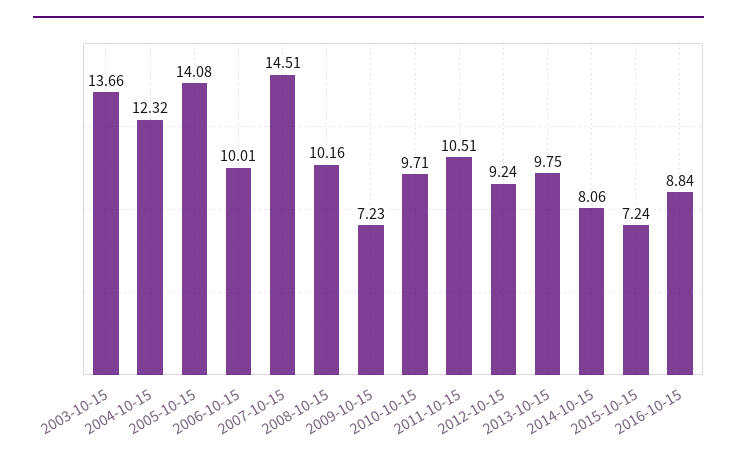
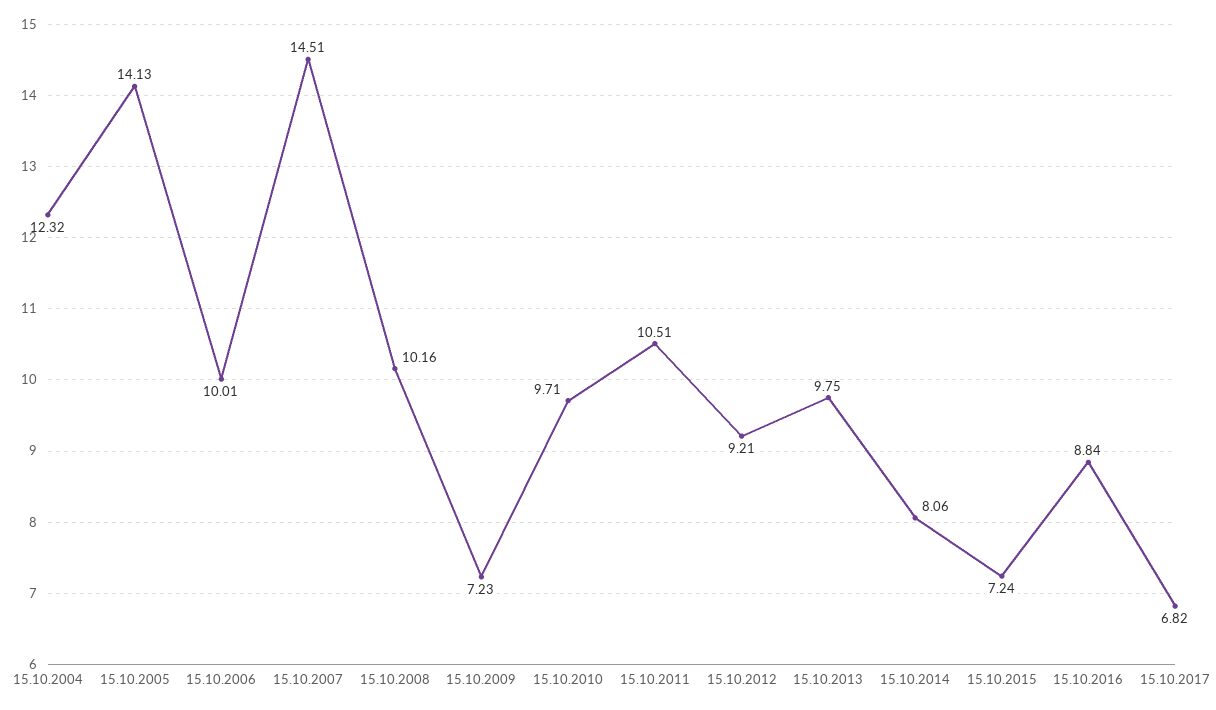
2003-10-15: 13.66 -> none
2005-10-15: 14.08 -> 14.13
2012-10-15: 9.24 -> 9.21
15.10.2017: none -> 6.82

